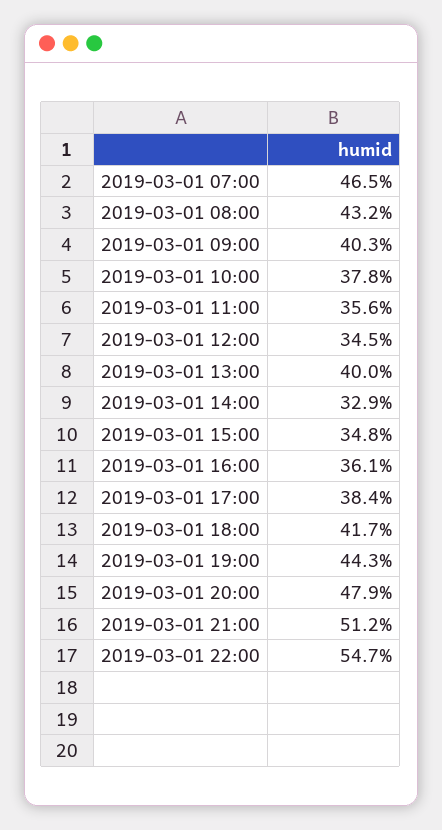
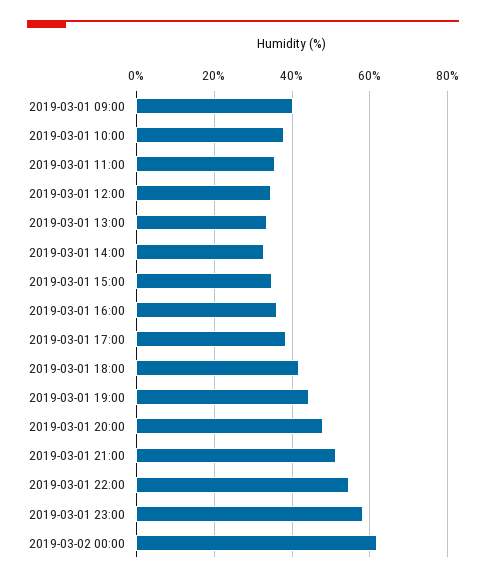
2019-03-01 07:00: 46.5 -> none
2019-03-01 08:00: 43.2 -> none
2019-03-01 13:00: 40 -> 34
2019-03-01 23:00: none -> 58
2019-03-02 00:00: none -> 62

